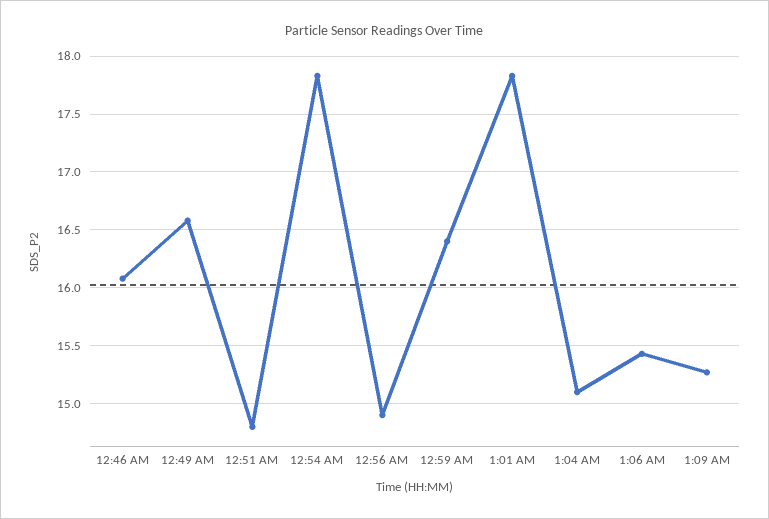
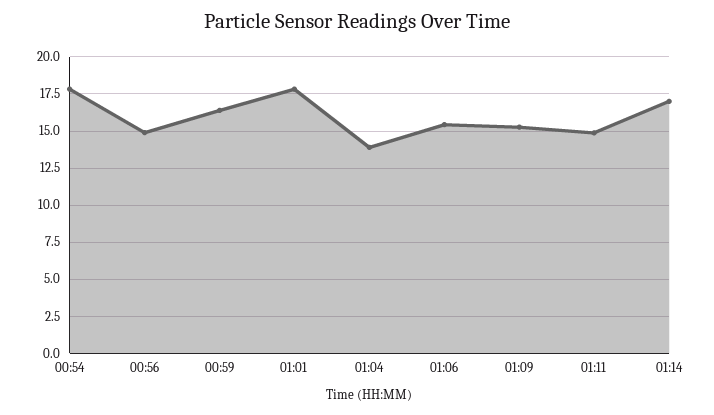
12:46 AM: 16.1 -> none
12:49 AM: 16.6 -> none
12:51 AM: 14.8 -> none
1:04 AM: 15.1 -> 14
01:11: none -> 15
01:14: none -> 17

